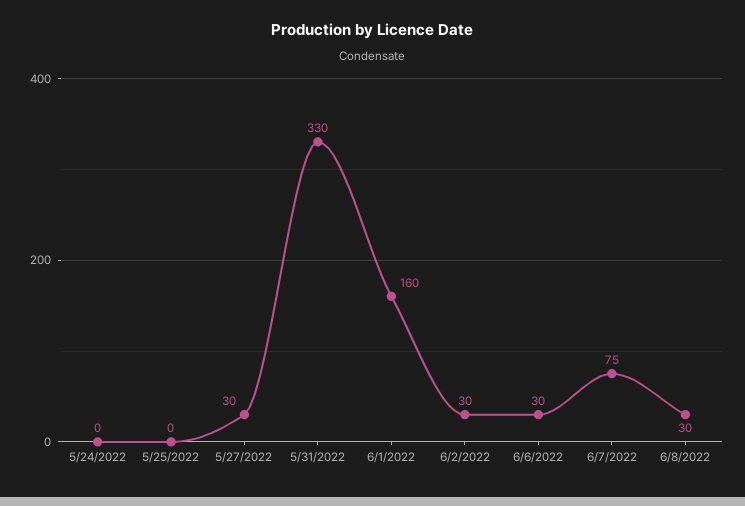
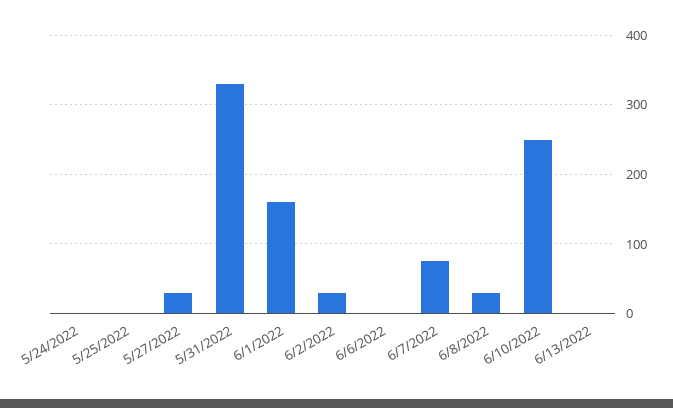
6/6/2022: 30 -> 0
6/10/2022: none -> 250
6/13/2022: none -> 0

